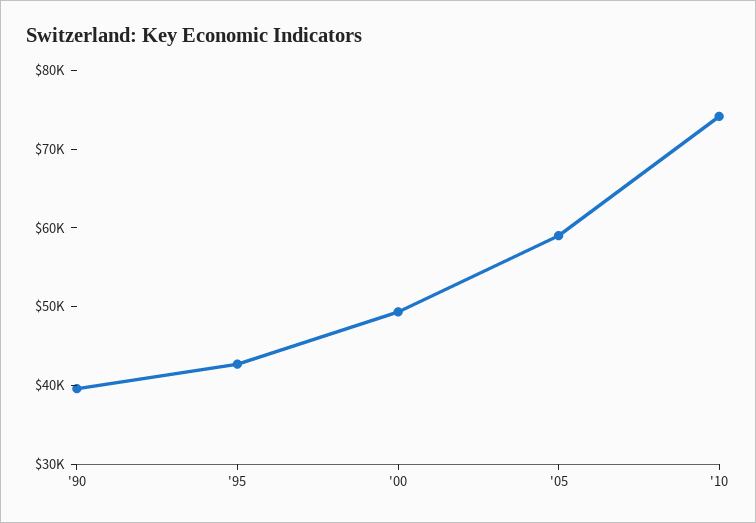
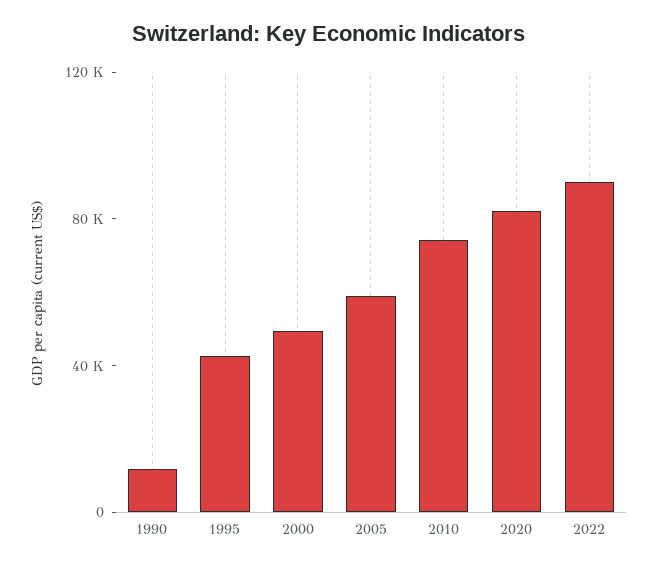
'90: 40000 -> 10000
2020: none -> 80000
2022: none -> 90000

